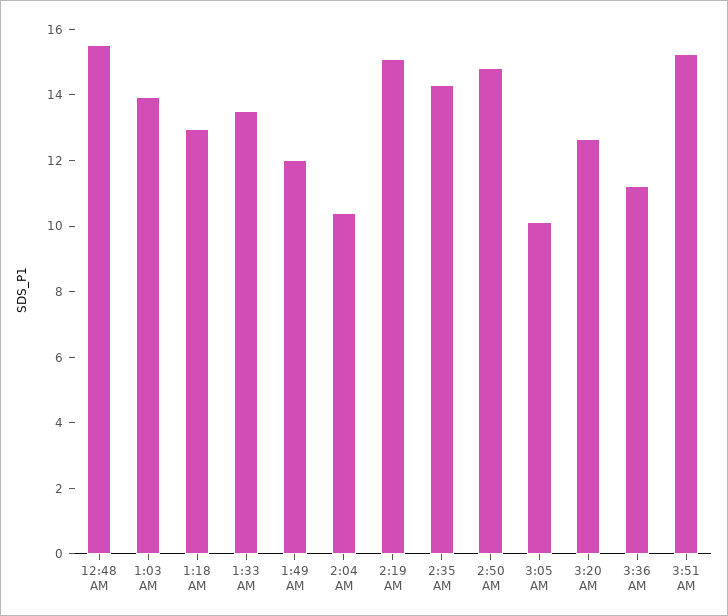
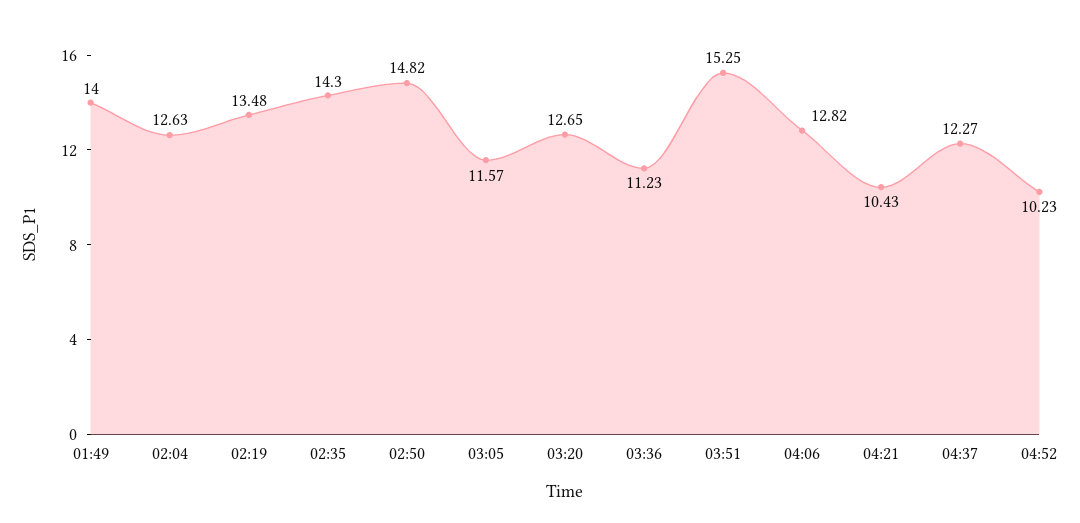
12:48 AM: 15.5 -> none
1:03 AM: 14 -> none
1:18 AM: 13 -> none
1:33 AM: 13.5 -> none
1:49 AM: 12 -> 14
2:04 AM: 10.5 -> 12.63
2:19 AM: 15 -> 13.48
3:05 AM: 10 -> 11.57
04:06: none -> 12.82
04:21: none -> 10.43
04:37: none -> 12.27
04:52: none -> 10.23

